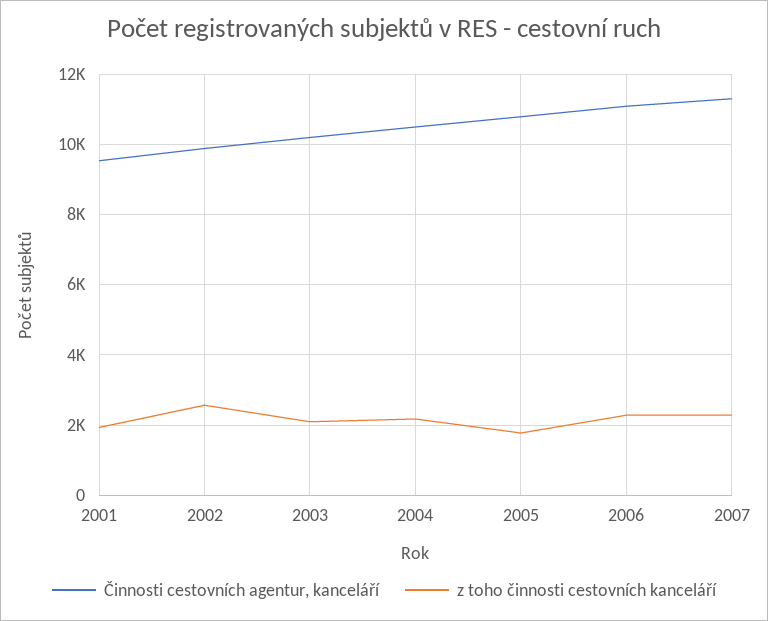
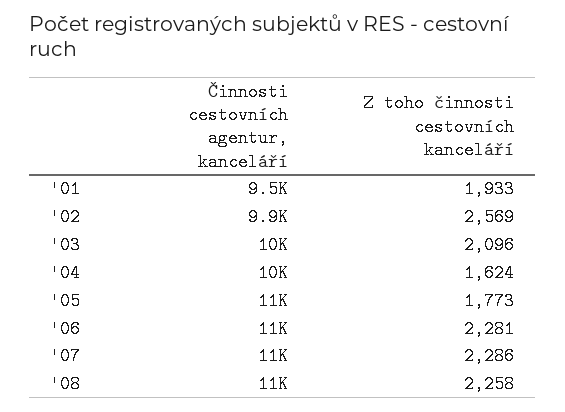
z toho činnosti cestovních kanceláří, 2004: 2200 -> 1624
Činnosti cestovních agentur, kanceláří, '08: none -> 11000
z toho činnosti cestovních kanceláří, '08: none -> 2258

